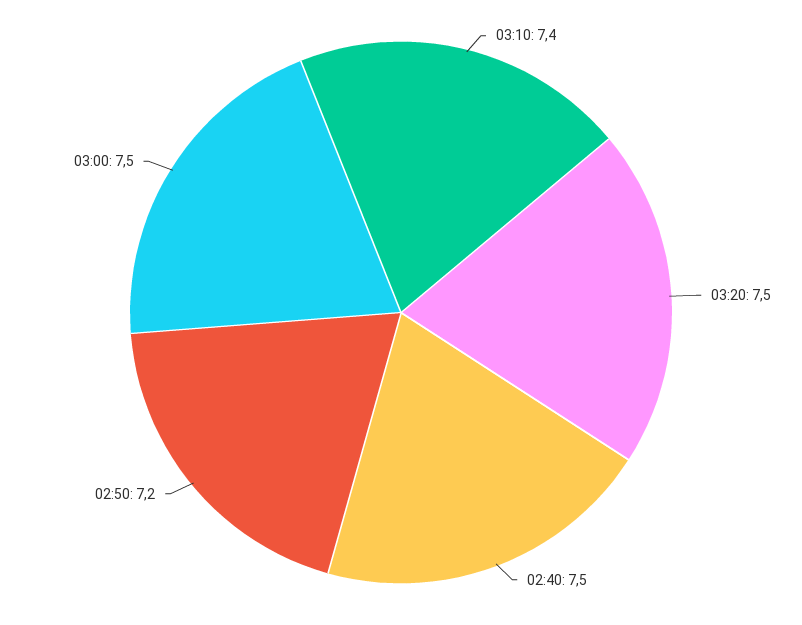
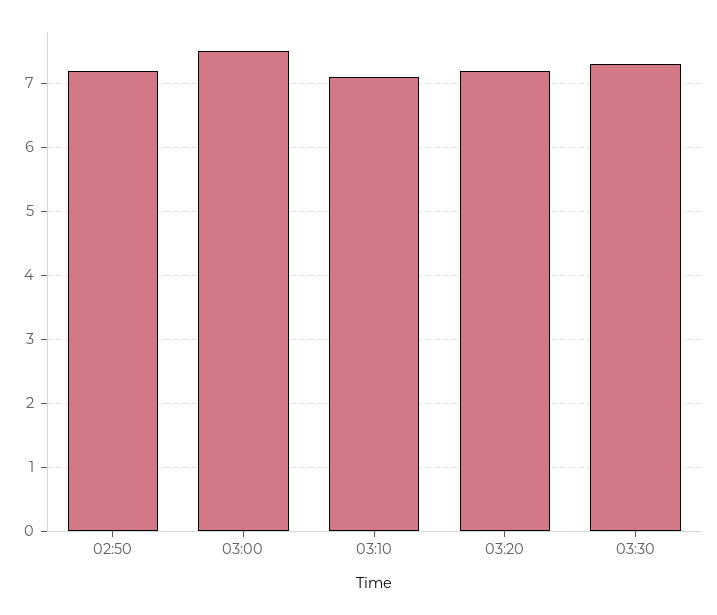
03:10: 7.4 -> 7.1
03:20: 7.5 -> 7.2
02:40: 7.5 -> none
03:30: none -> 7.3

